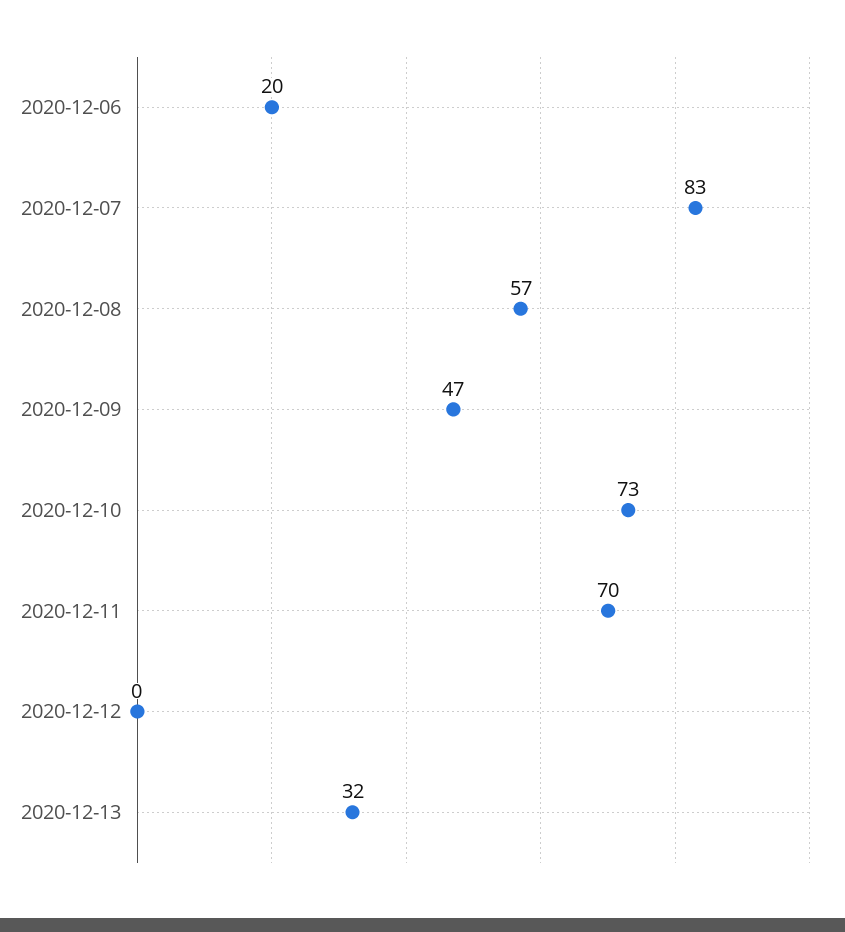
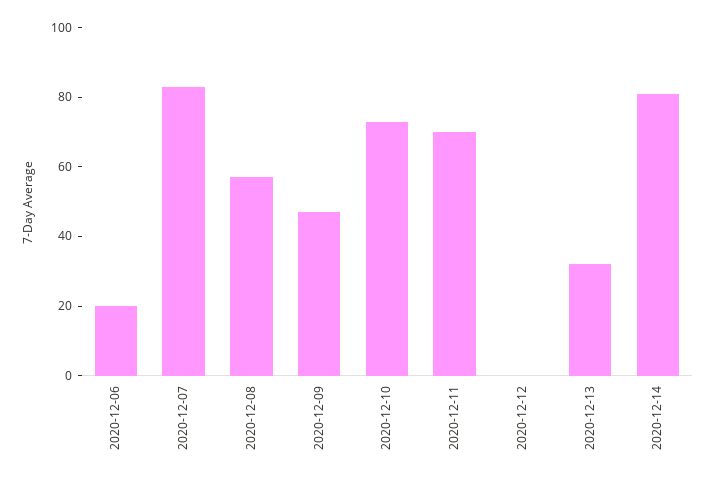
2020-12-14: none -> 80

